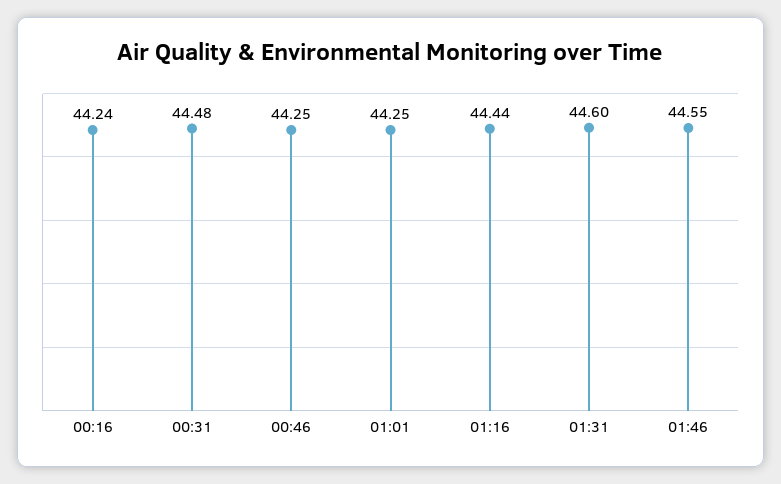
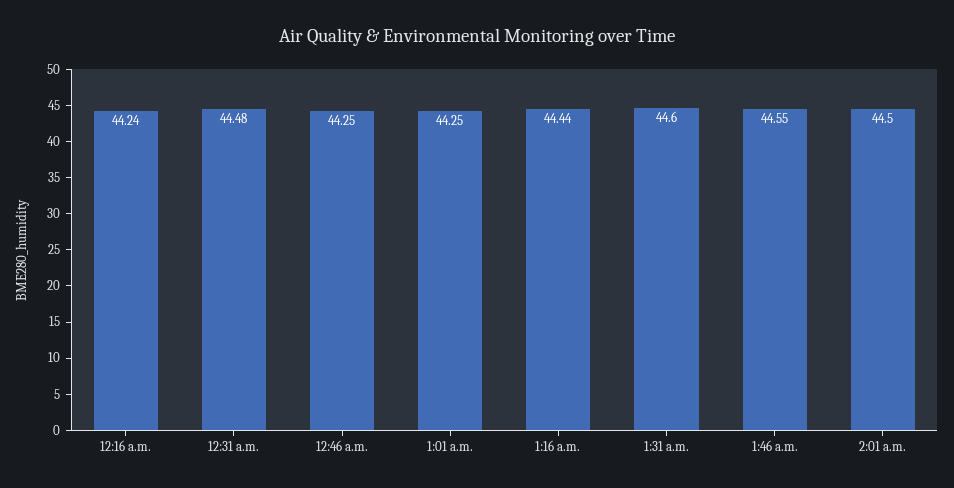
2:01 a.m.: none -> 44.5

